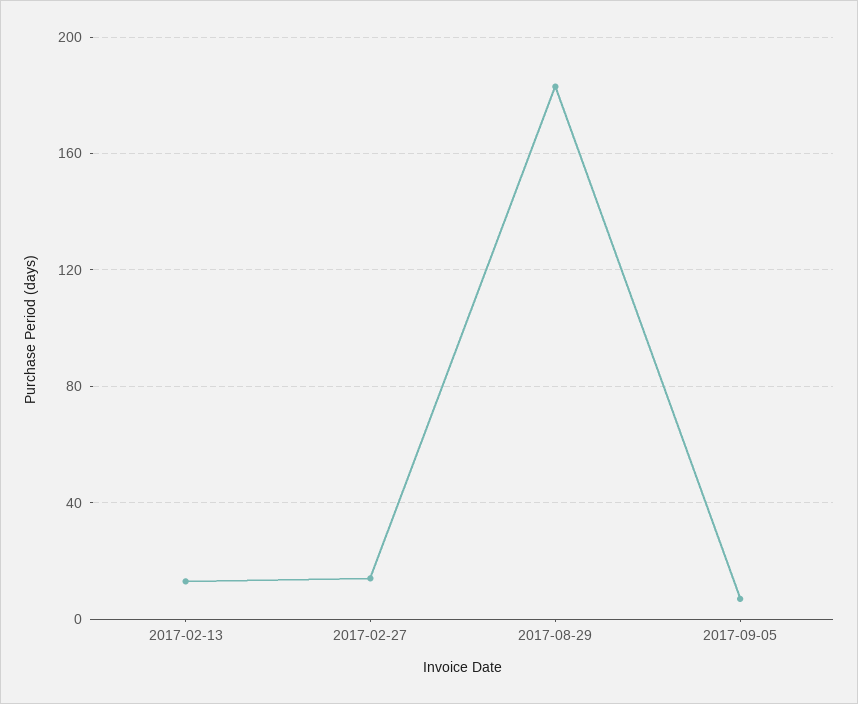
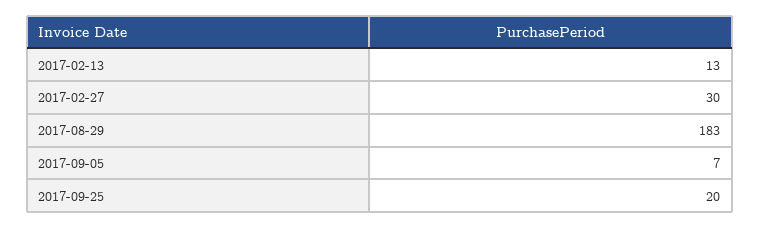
2017-02-27: 15 -> 30
2017-09-25: none -> 20

